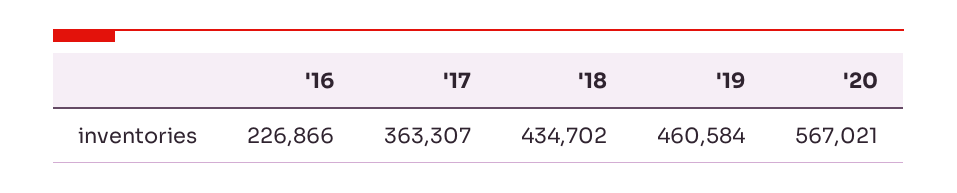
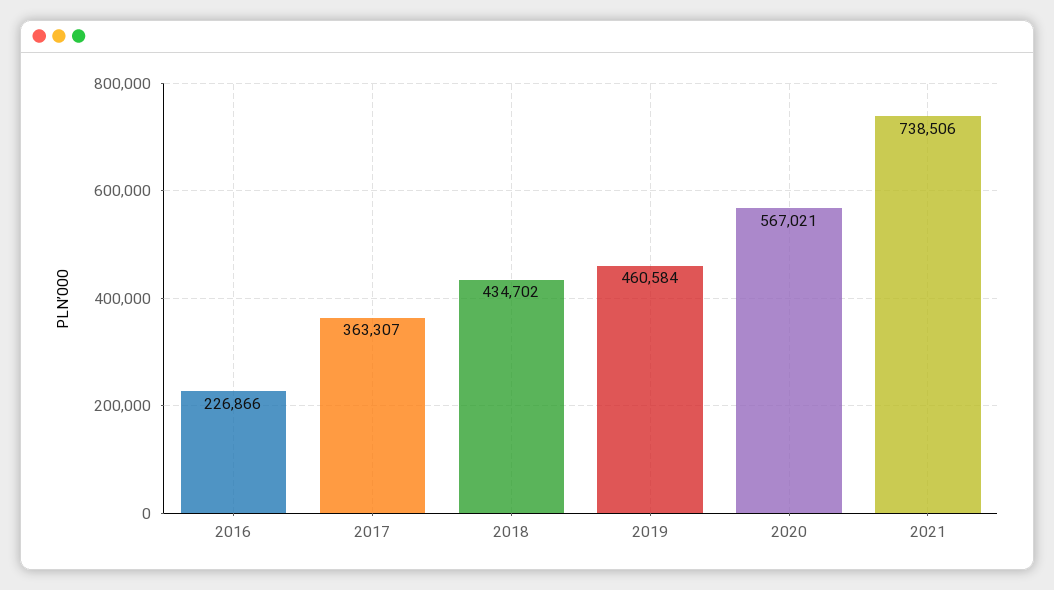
2021: none -> 738506

